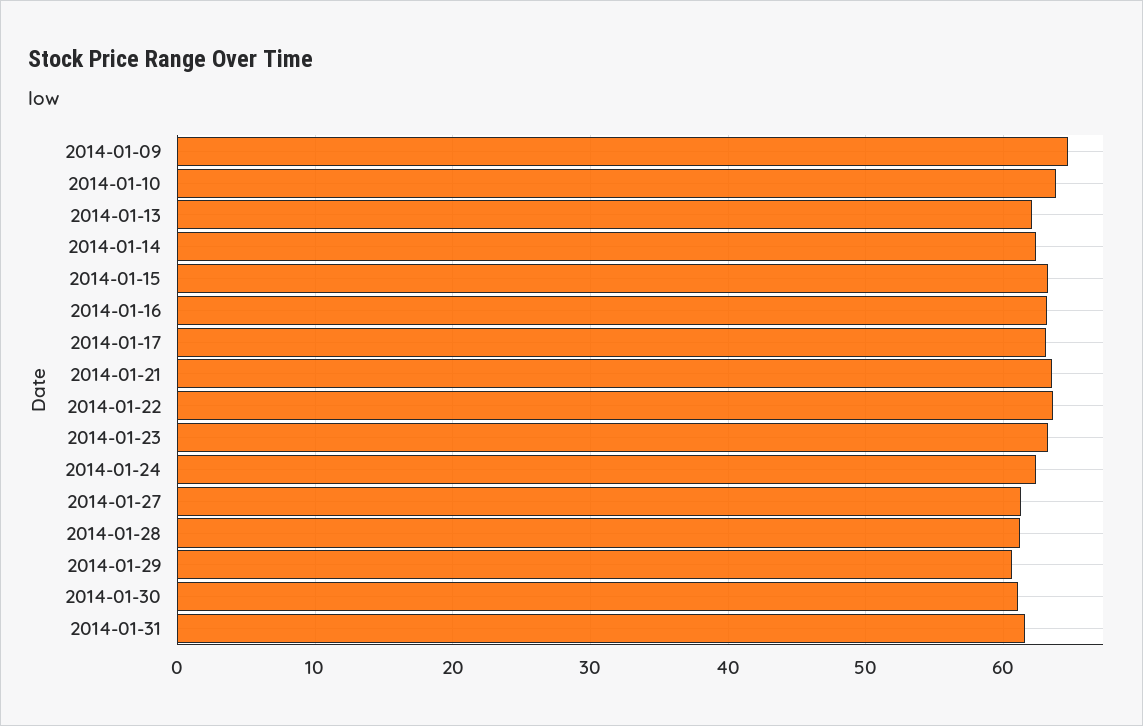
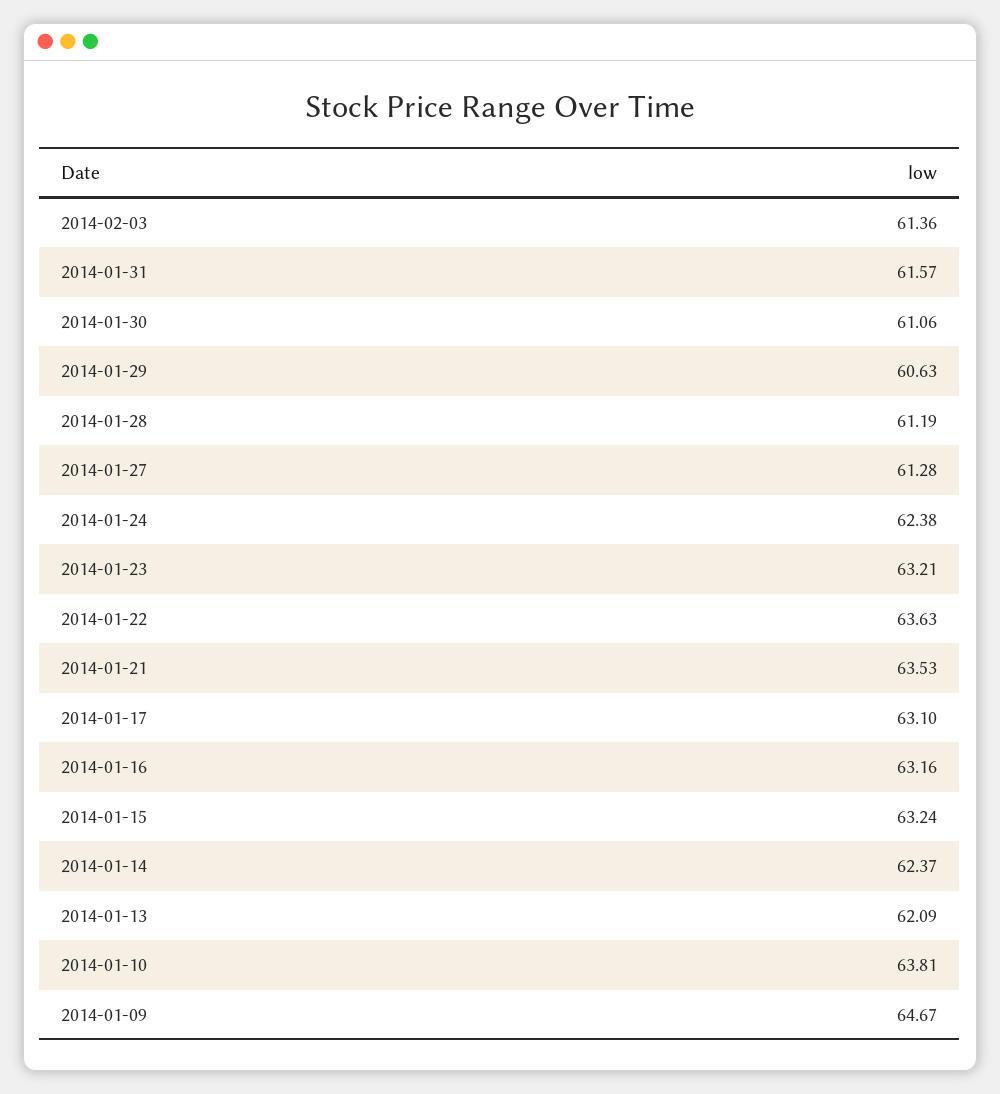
2014-02-03: none -> 61.36

